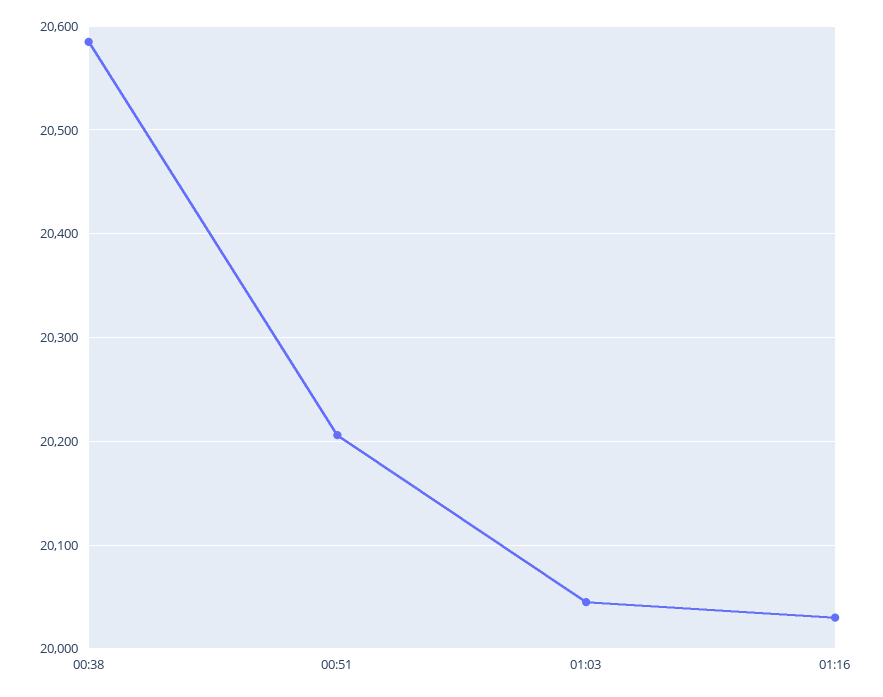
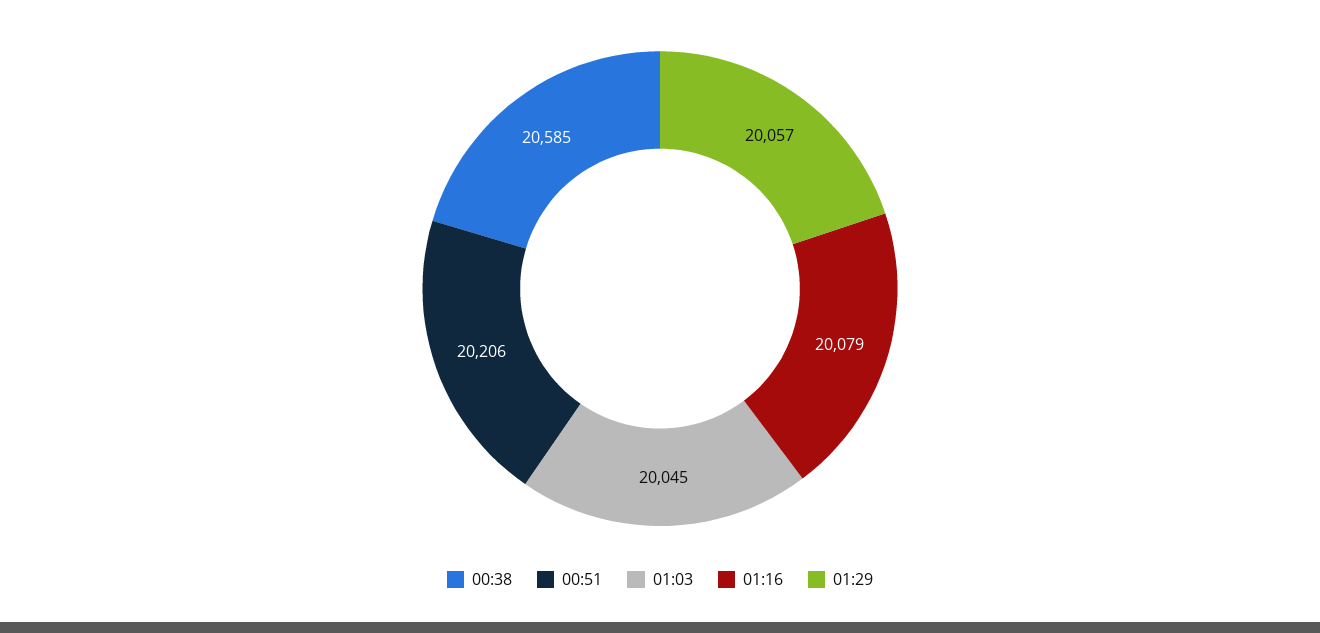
01:16: 20030 -> 20079
01:29: none -> 20057

